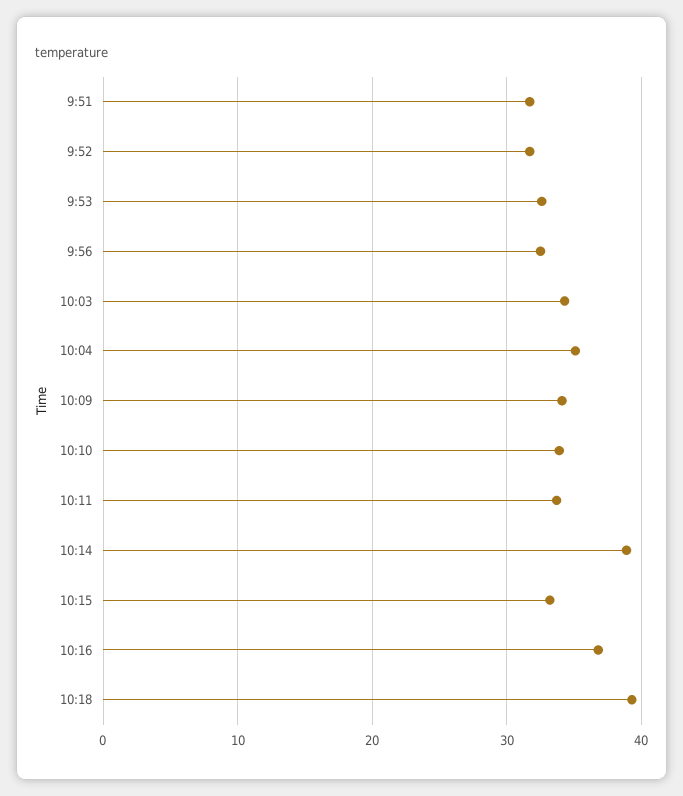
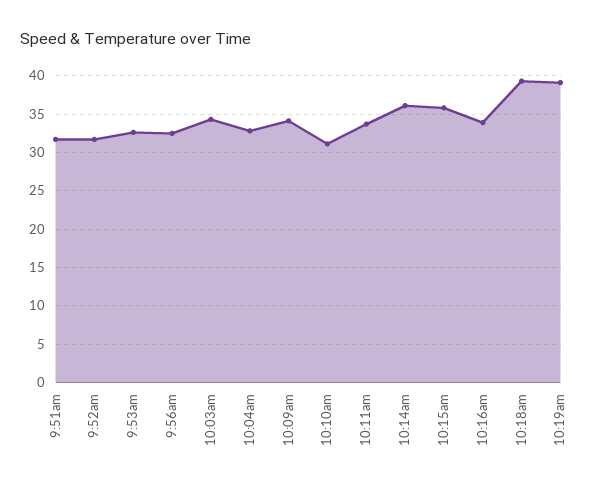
10:04: 35 -> 33
10:10: 34 -> 31
10:14: 39 -> 36
10:15: 33 -> 36
10:16: 37 -> 34
10:19am: none -> 39

